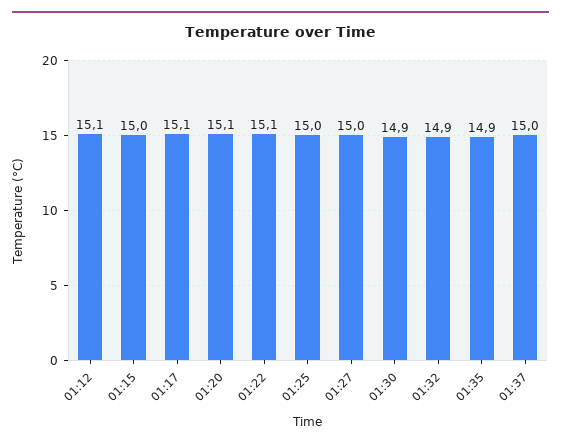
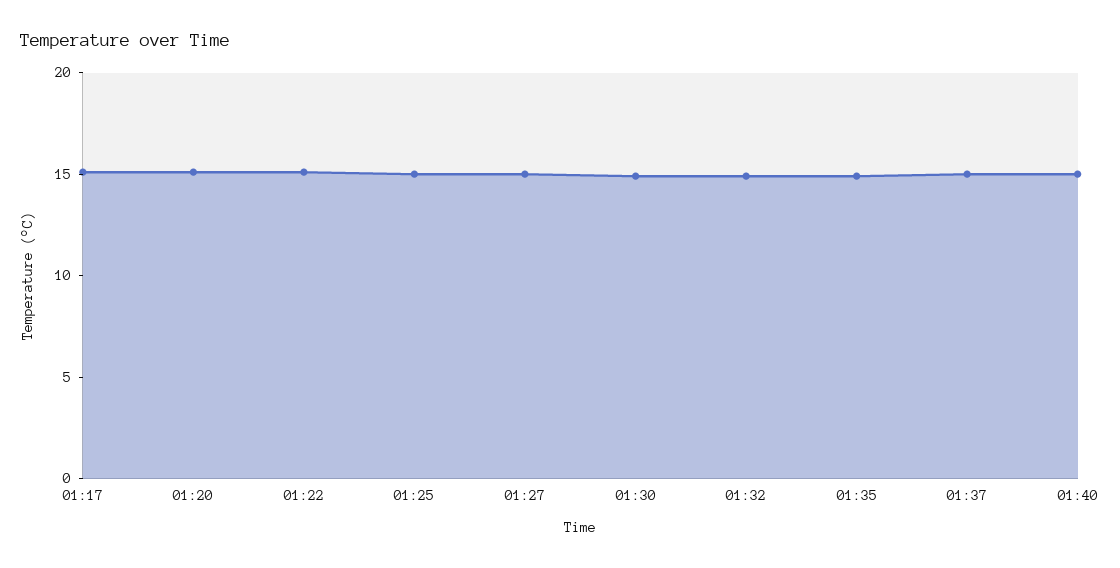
01:12: 15.1 -> none
01:15: 15 -> none
01:40: none -> 15

